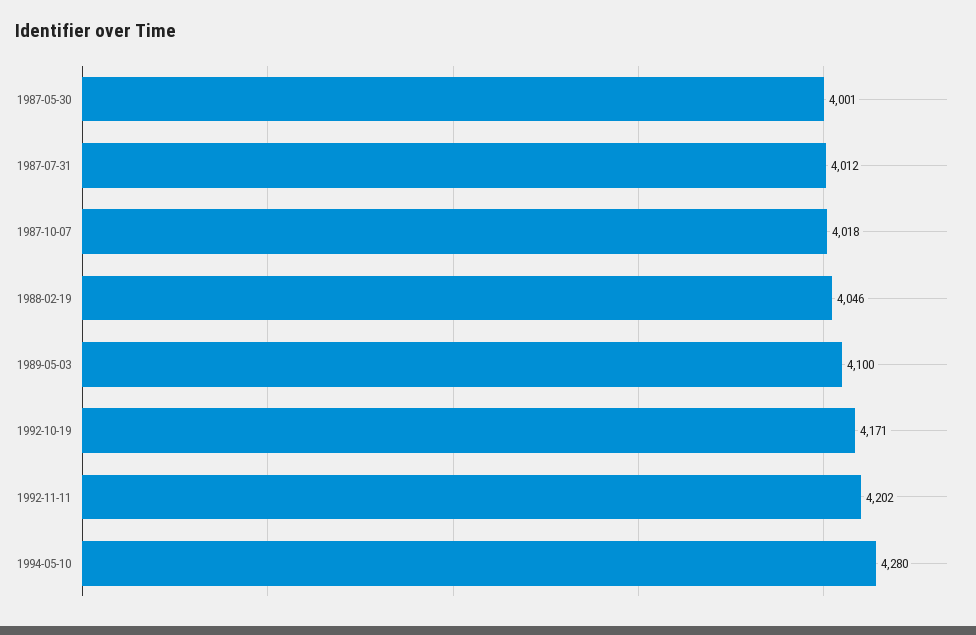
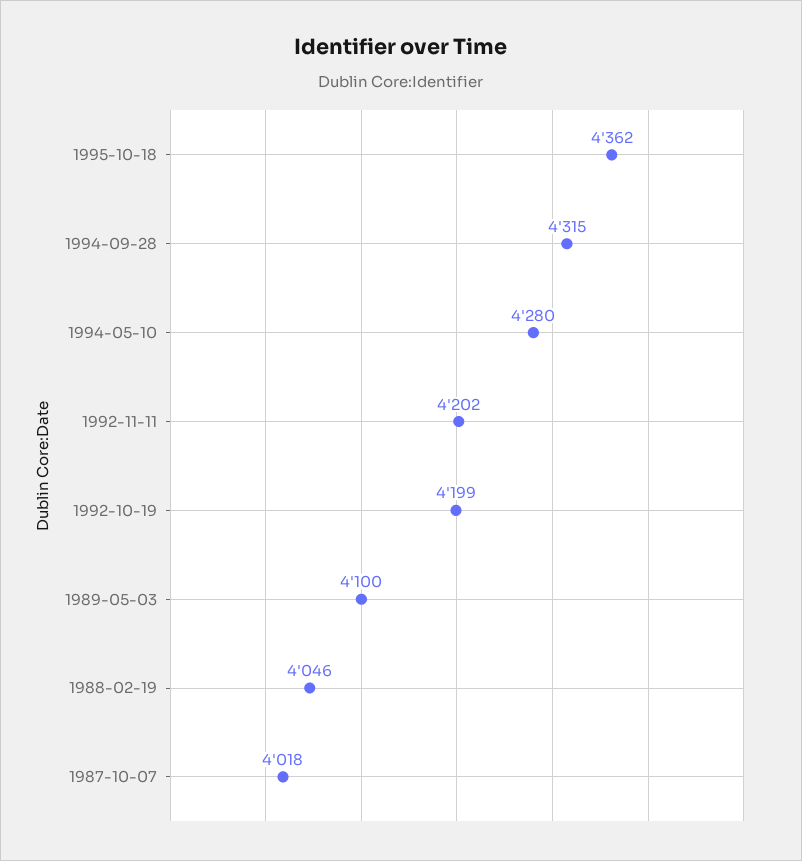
1987-05-30: 4001 -> none
1987-07-31: 4012 -> none
1992-10-19: 4171 -> 4199
1995-10-18: none -> 4362
1994-09-28: none -> 4315

